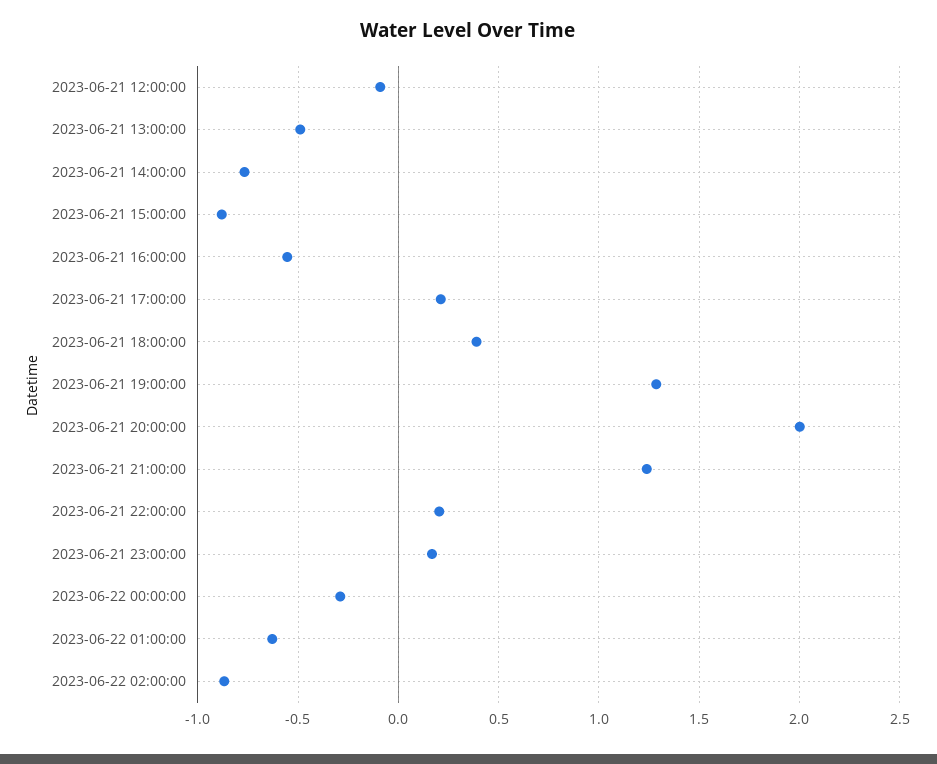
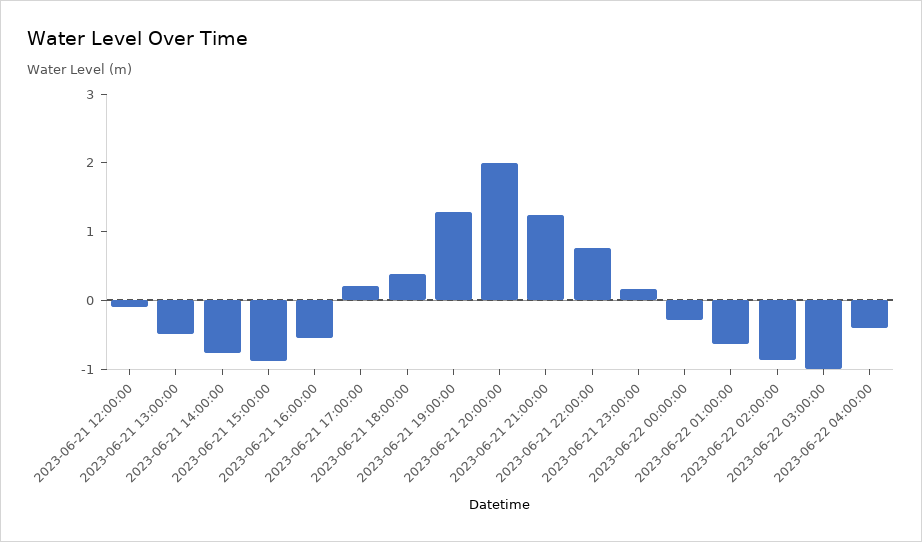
2023-06-21 22:00:00: 0.2 -> 0.8
2023-06-22 03:00:00: none -> -1
2023-06-22 04:00:00: none -> -0.4

